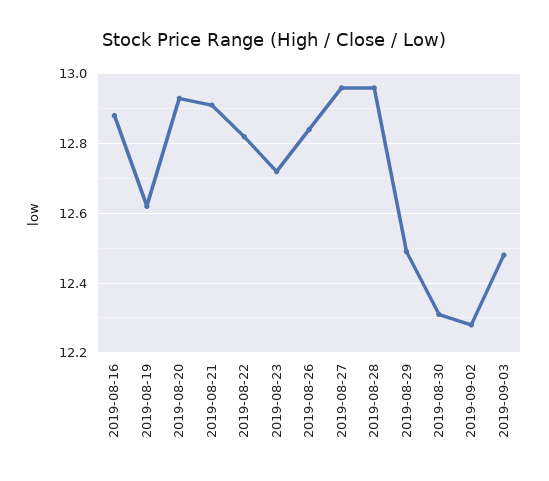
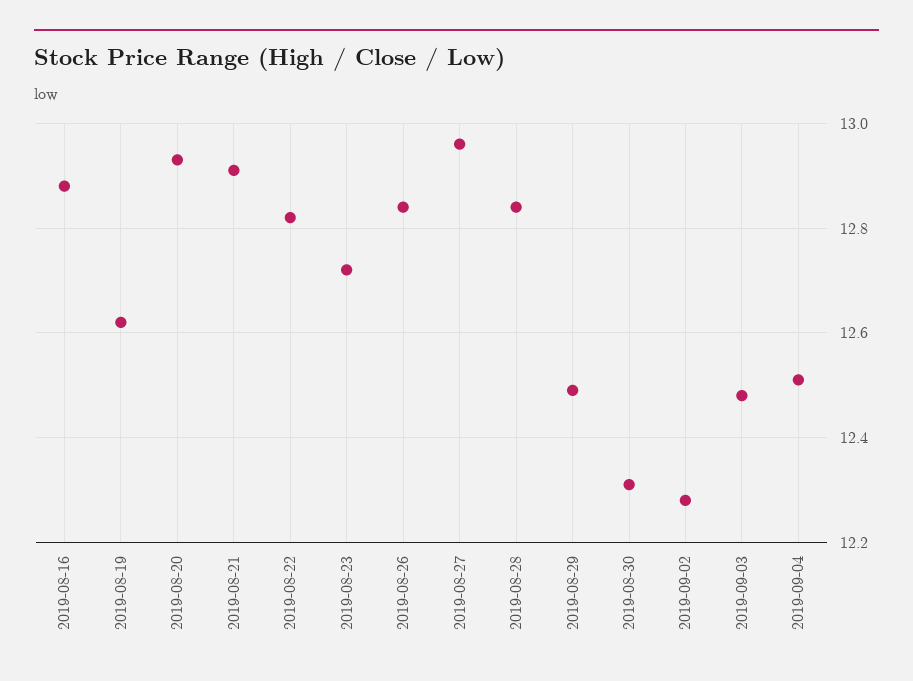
2019-08-28: 12.95 -> 12.85
2019-09-04: none -> 12.5

